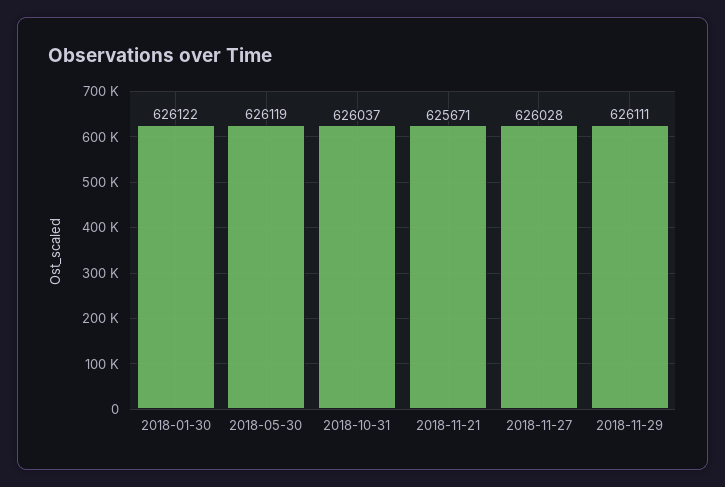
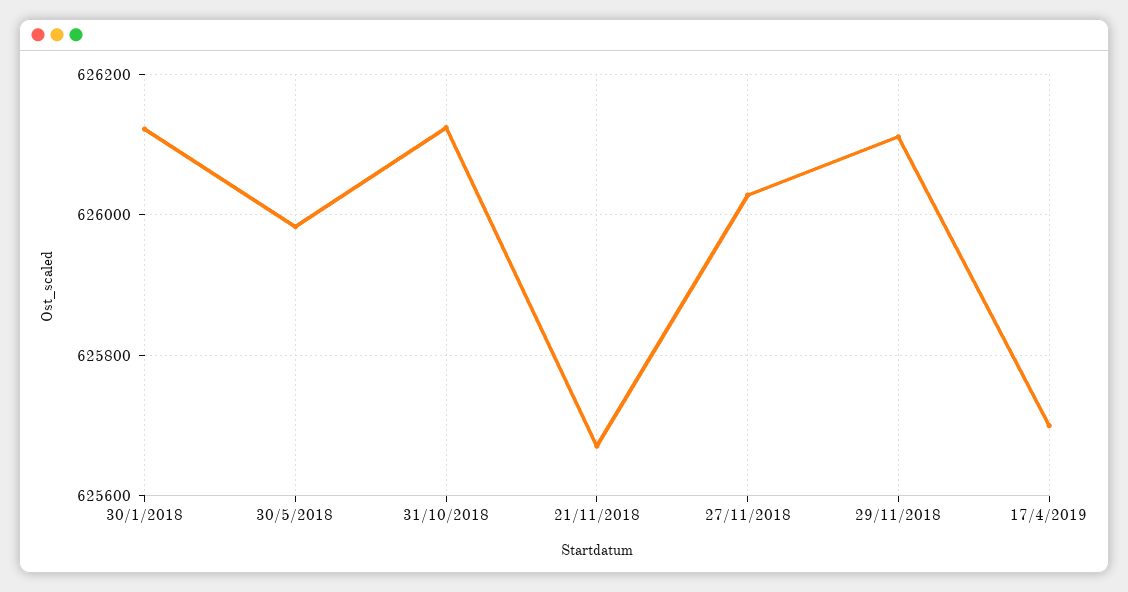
2018-05-30: 626119 -> 625980
2018-10-31: 626037 -> 626120
17/4/2019: none -> 625700

